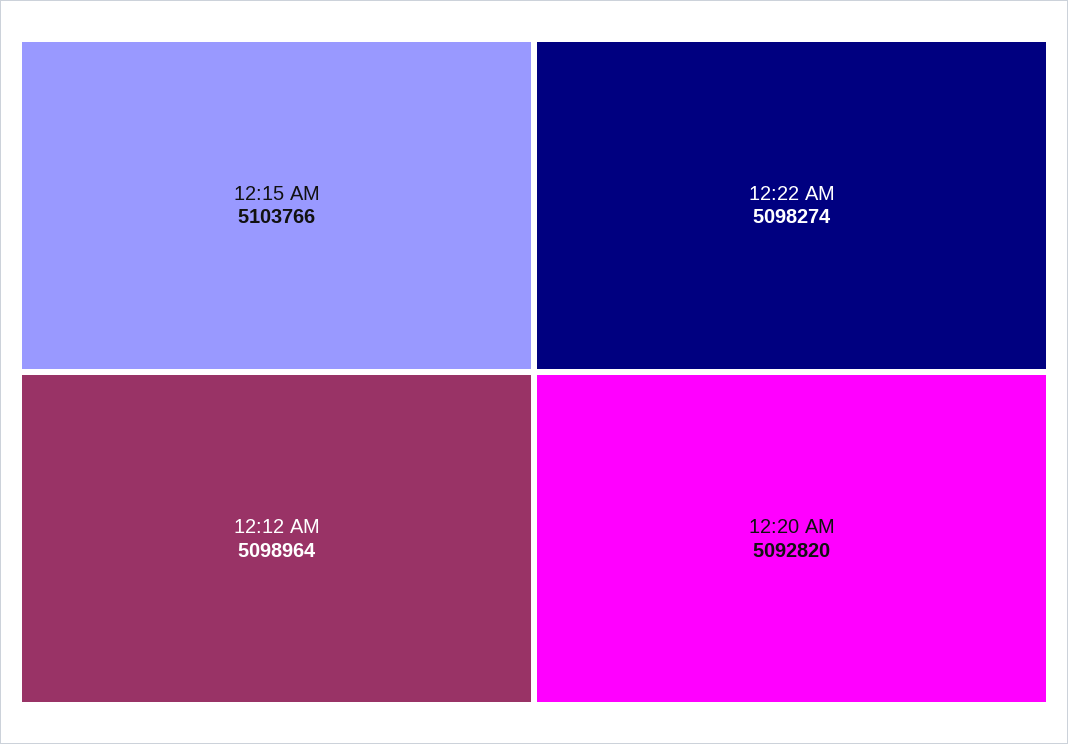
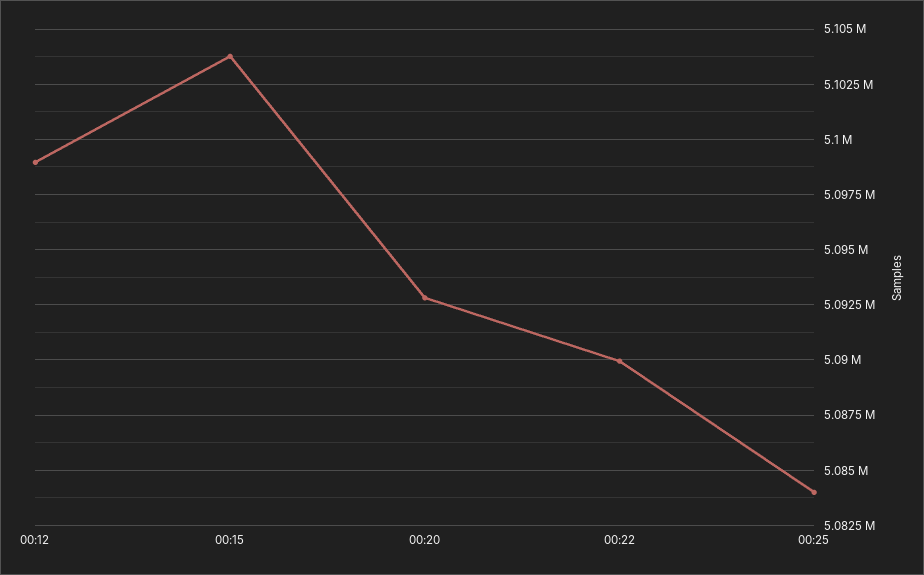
12:22 AM: 5098274 -> 5090000
00:25: none -> 5084000

